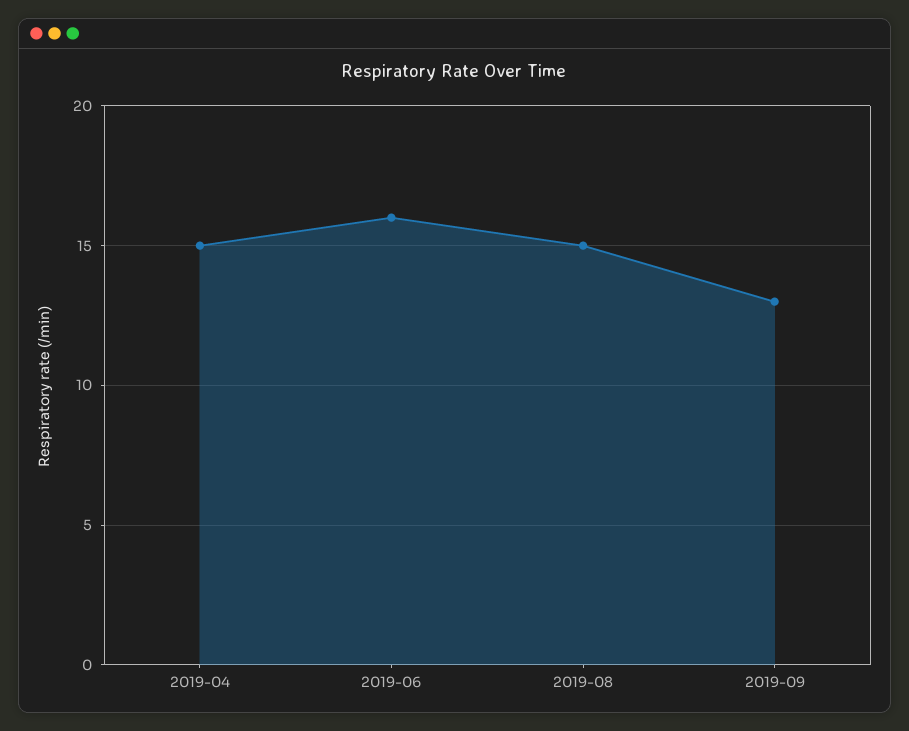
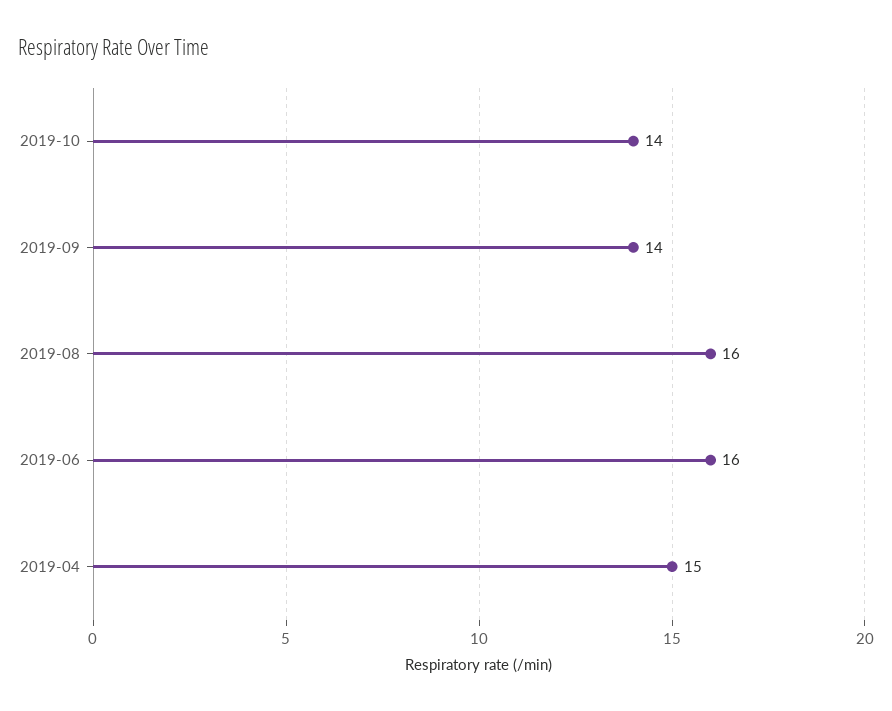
2019-08: 15 -> 16
2019-09: 13 -> 14
2019-10: none -> 14

